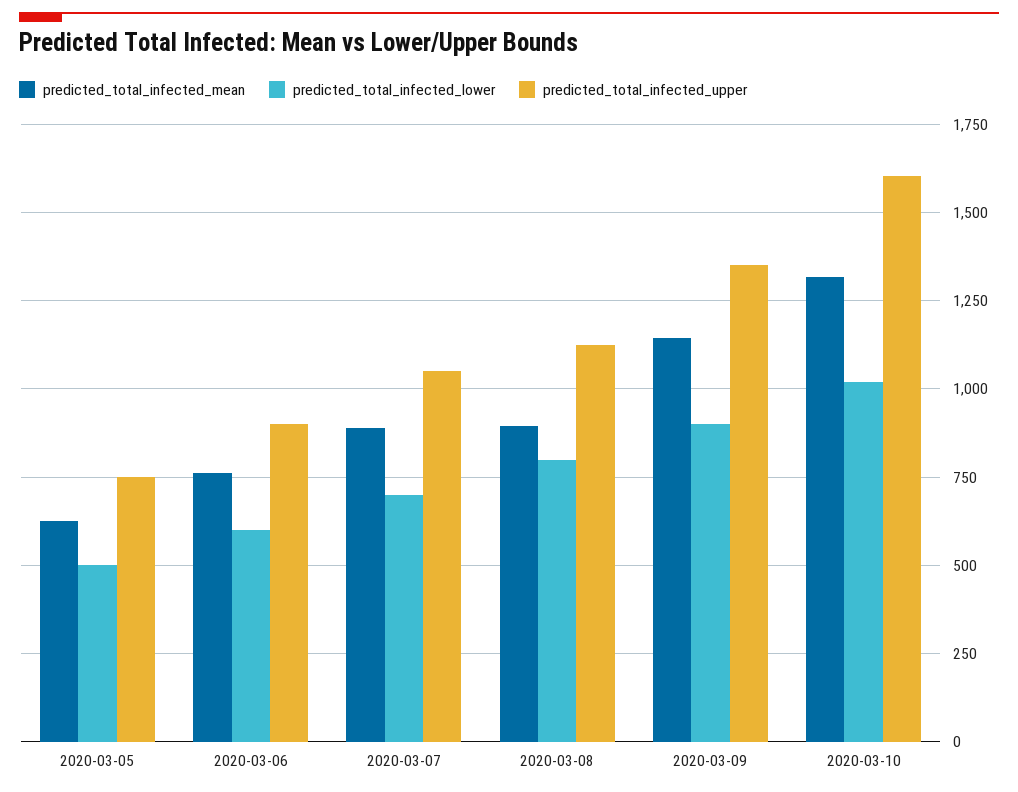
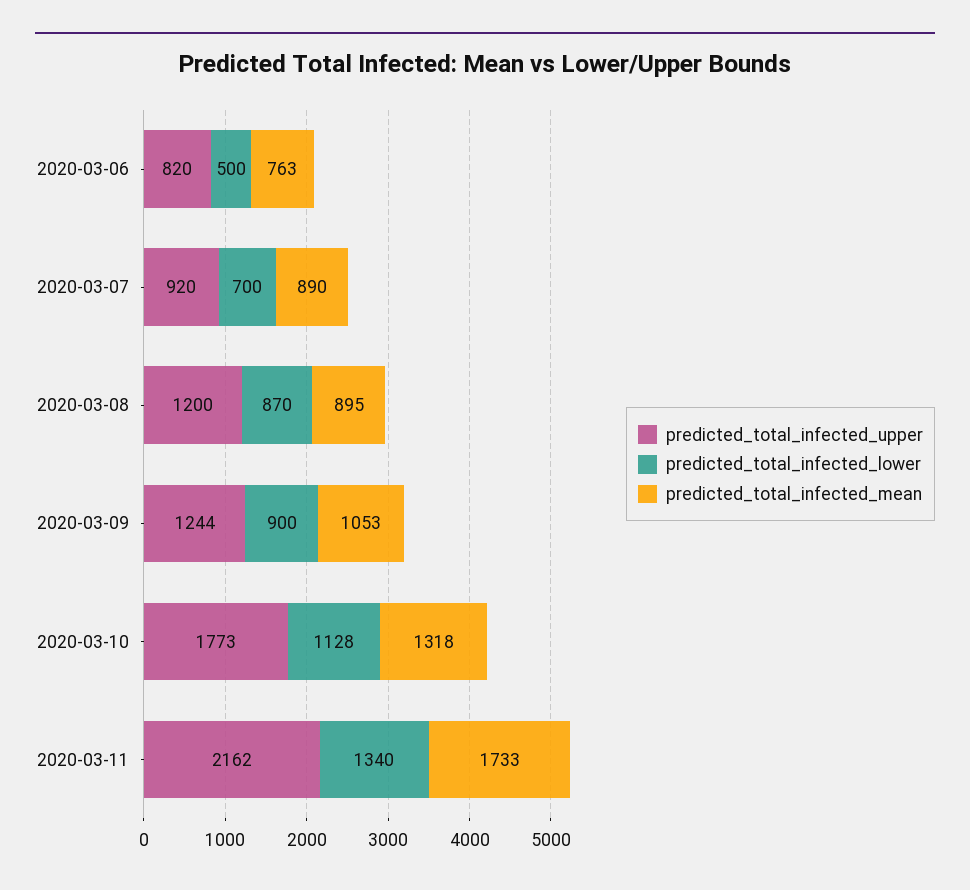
predicted_total_infected_mean, 2020-03-05: 625 -> none
predicted_total_infected_lower, 2020-03-05: 500 -> none
predicted_total_infected_upper, 2020-03-05: 750 -> none
predicted_total_infected_lower, 2020-03-06: 600 -> 500
predicted_total_infected_upper, 2020-03-06: 900 -> 820
predicted_total_infected_upper, 2020-03-07: 1050 -> 920
predicted_total_infected_lower, 2020-03-08: 800 -> 870
predicted_total_infected_upper, 2020-03-08: 1125 -> 1200
predicted_total_infected_mean, 2020-03-09: 1150 -> 1053
predicted_total_infected_upper, 2020-03-09: 1350 -> 1244
predicted_total_infected_lower, 2020-03-10: 1025 -> 1128
predicted_total_infected_upper, 2020-03-10: 1600 -> 1773
predicted_total_infected_upper, 2020-03-11: none -> 2162
predicted_total_infected_lower, 2020-03-11: none -> 1340
predicted_total_infected_mean, 2020-03-11: none -> 1733

